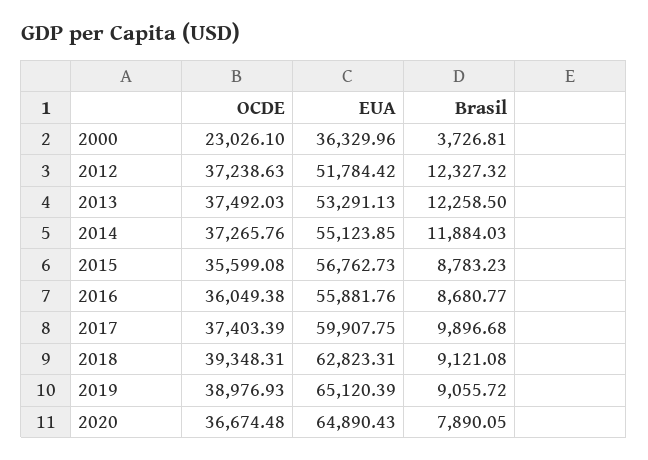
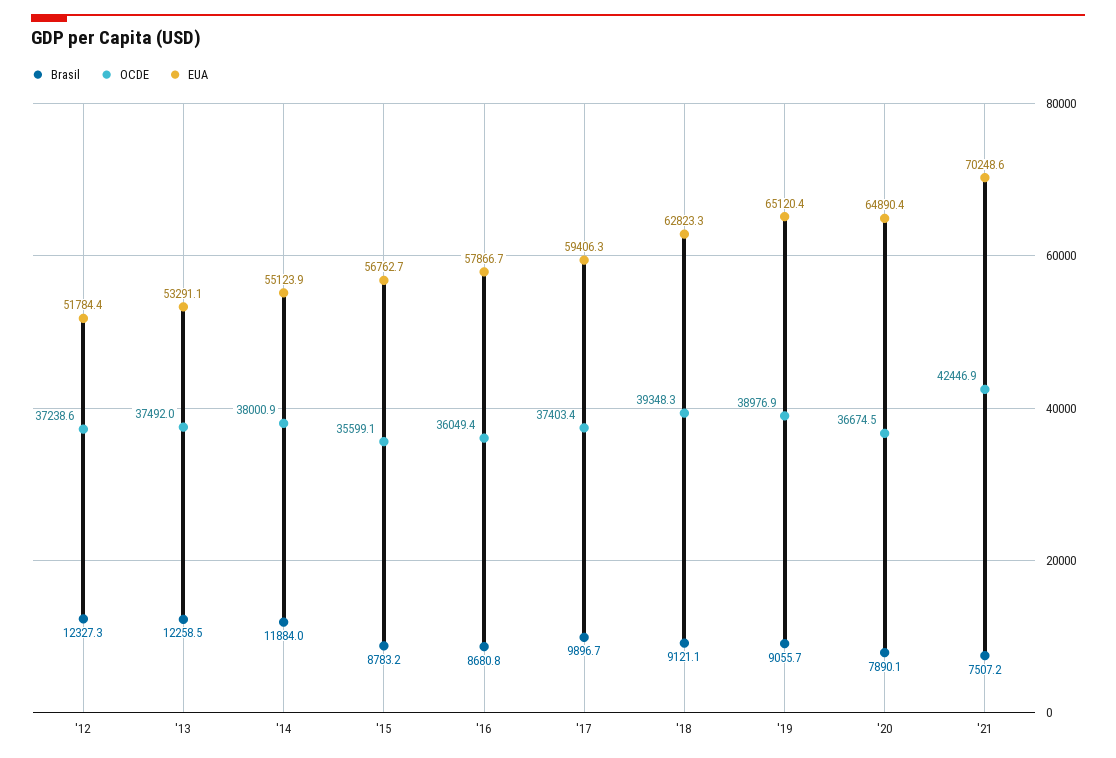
OCDE, 2000: 23026.1 -> none
EUA, 2000: 36329.96 -> none
Brasil, 2000: 3726.81 -> none
OCDE, 2014: 37265.76 -> 38000.9
EUA, 2016: 55881.76 -> 57866.7
EUA, 2017: 59907.75 -> 59406.3
Brasil, '21: none -> 7507.2
OCDE, '21: none -> 42446.9
EUA, '21: none -> 70248.6

